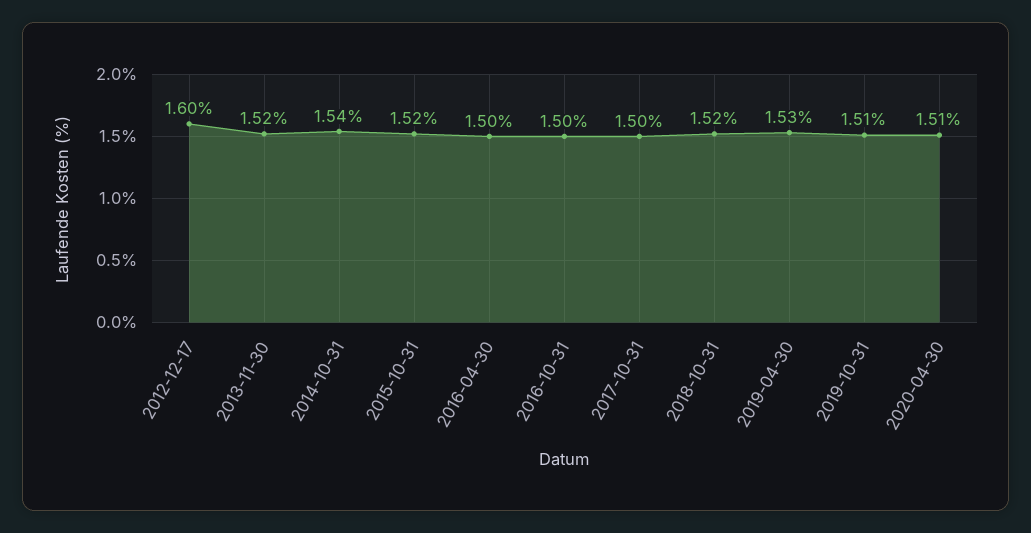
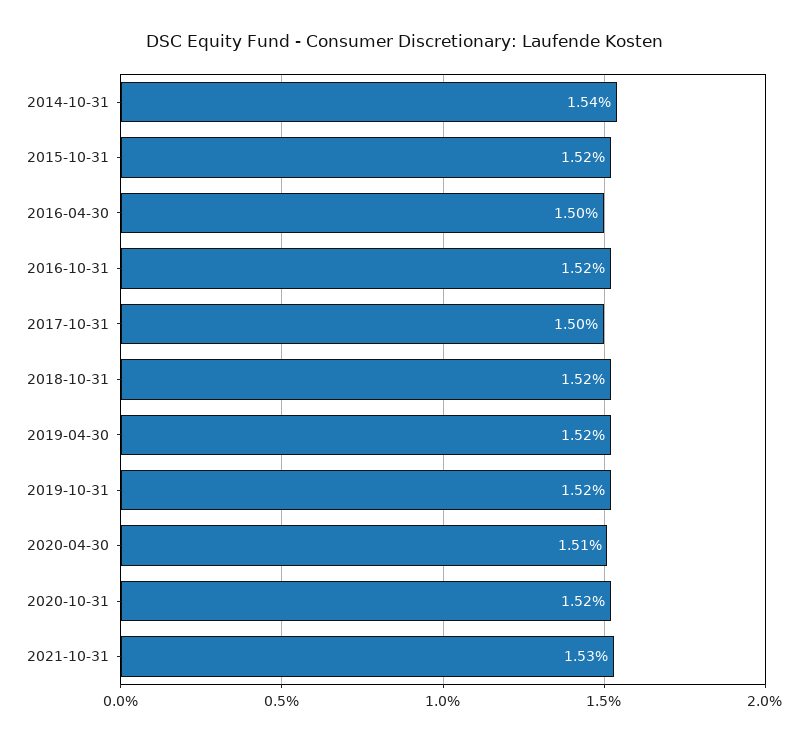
2012-12-17: 1.6 -> none
2013-11-30: 1.52 -> none
2016-10-31: 1.5 -> 1.52
2019-04-30: 1.53 -> 1.52
2019-10-31: 1.51 -> 1.52
2020-10-31: none -> 1.52
2021-10-31: none -> 1.53

